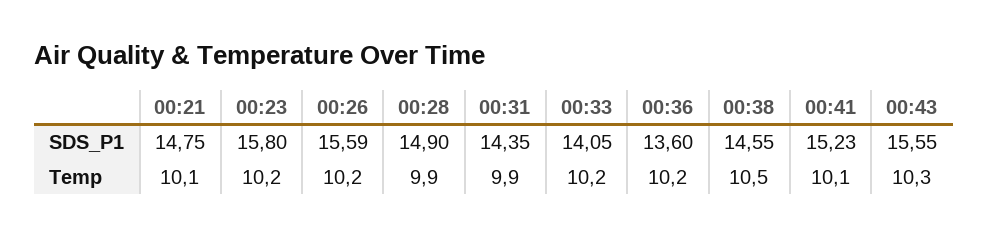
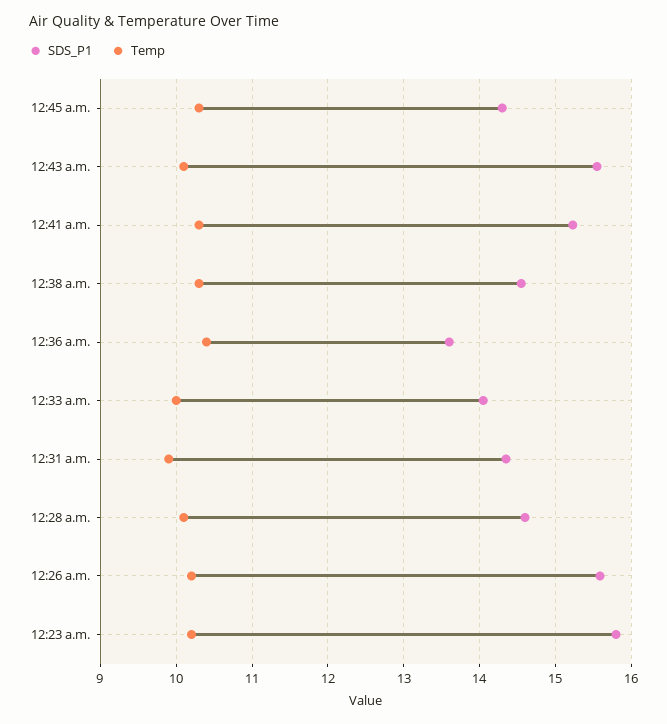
SDS_P1, 00:21: 14.75 -> none
SDS_P1, 00:28: 14.9 -> 14.6
Temp, 00:21: 10.1 -> none
Temp, 00:28: 9.9 -> 10.1
Temp, 00:33: 10.2 -> 10
Temp, 00:36: 10.2 -> 10.4
Temp, 00:38: 10.5 -> 10.3
Temp, 00:41: 10.1 -> 10.3
Temp, 00:43: 10.3 -> 10.1
SDS_P1, 12:45 a.m.: none -> 14.3
Temp, 12:45 a.m.: none -> 10.3

